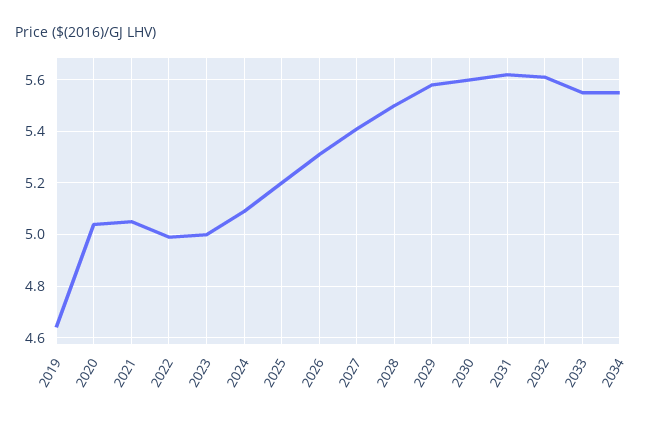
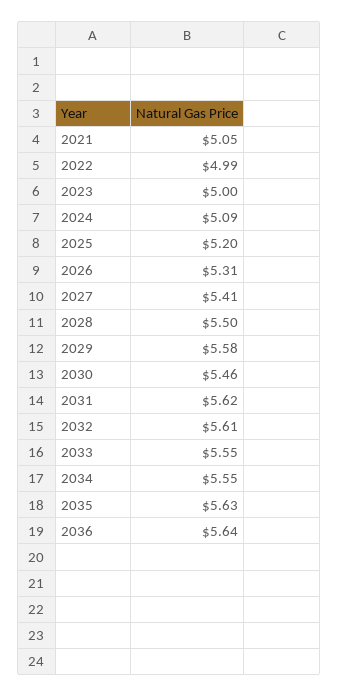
2019: 4.65 -> none
2020: 5.05 -> none
2030: 5.6 -> 5.46
2035: none -> 5.63
2036: none -> 5.64

